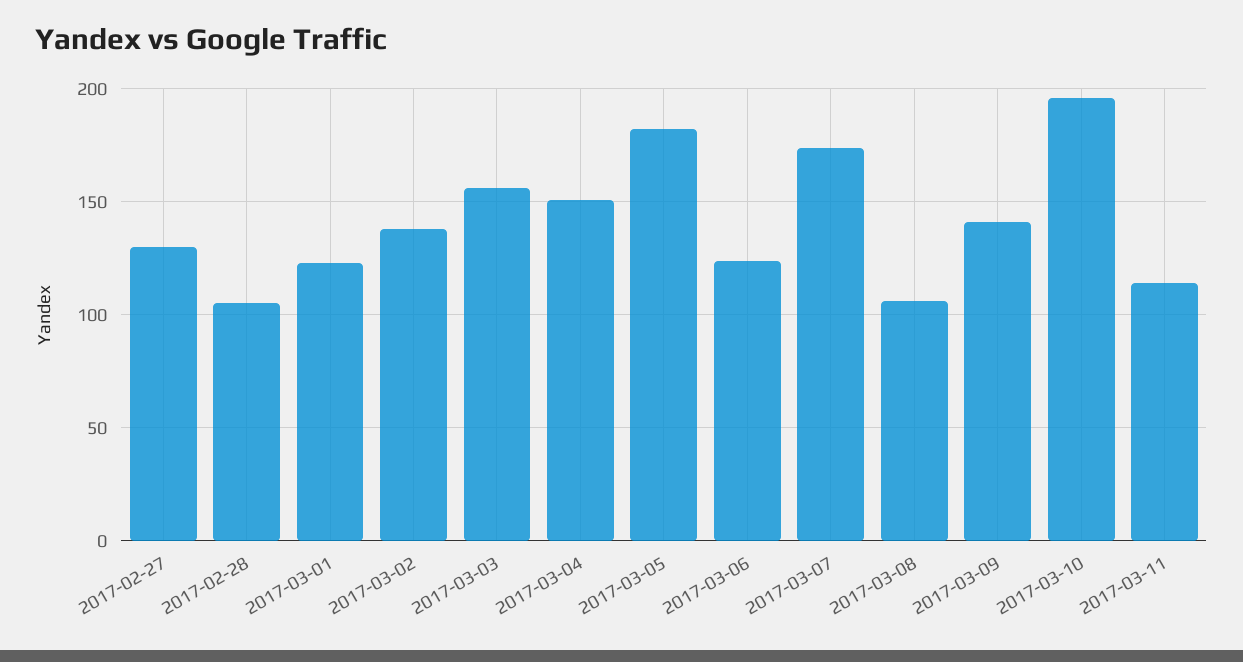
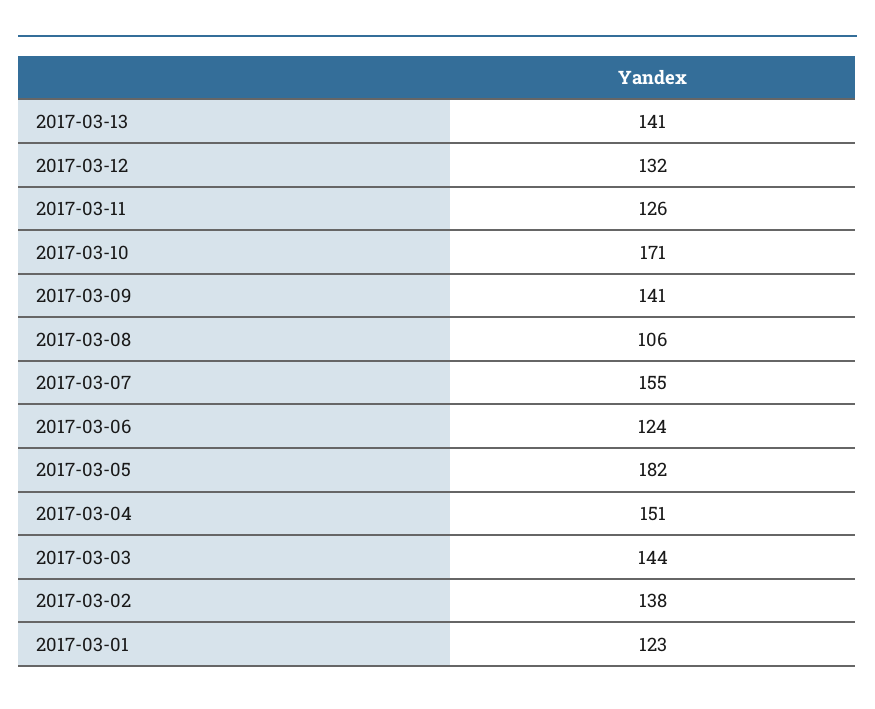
2017-02-27: 130 -> none
2017-02-28: 105 -> none
2017-03-03: 155 -> 144
2017-03-07: 175 -> 155
2017-03-10: 195 -> 171
2017-03-11: 115 -> 126
2017-03-13: none -> 141
2017-03-12: none -> 132

